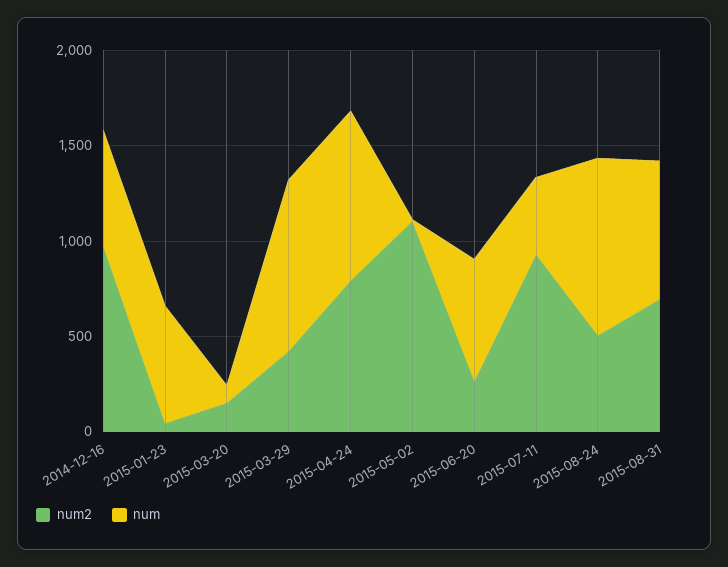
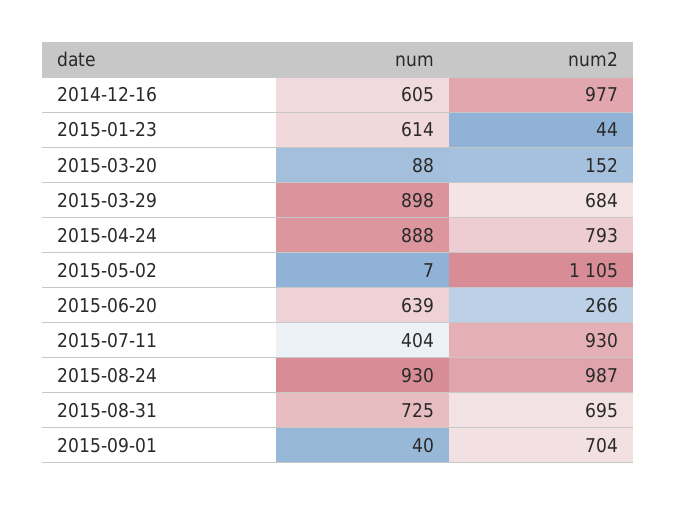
num2, 2015-03-29: 400 -> 684
num2, 2015-08-24: 500 -> 987
num, 2015-09-01: none -> 40
num2, 2015-09-01: none -> 704

